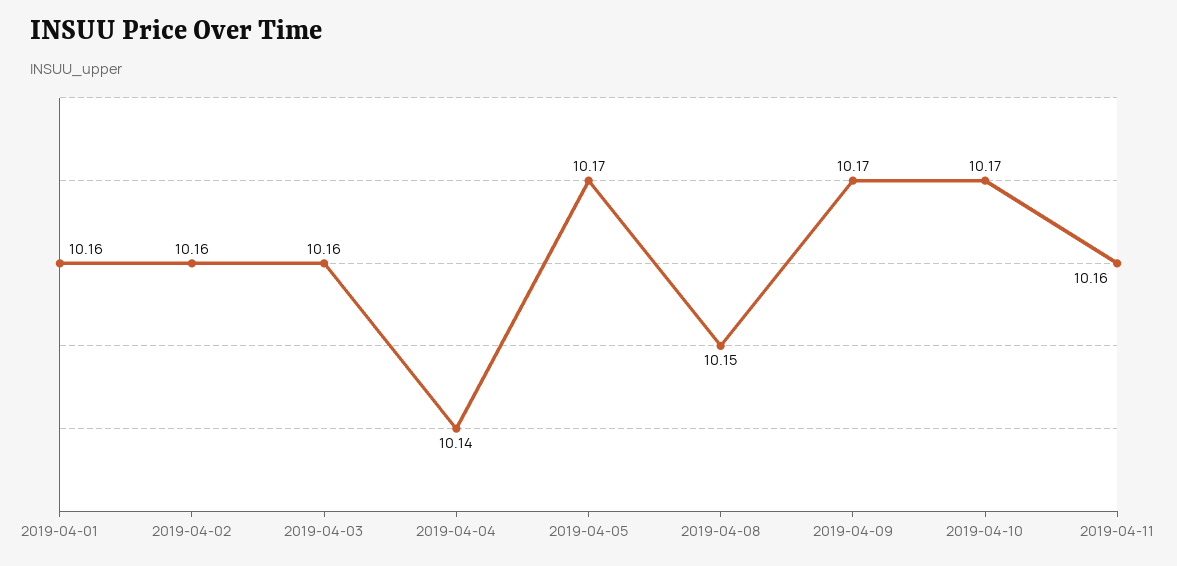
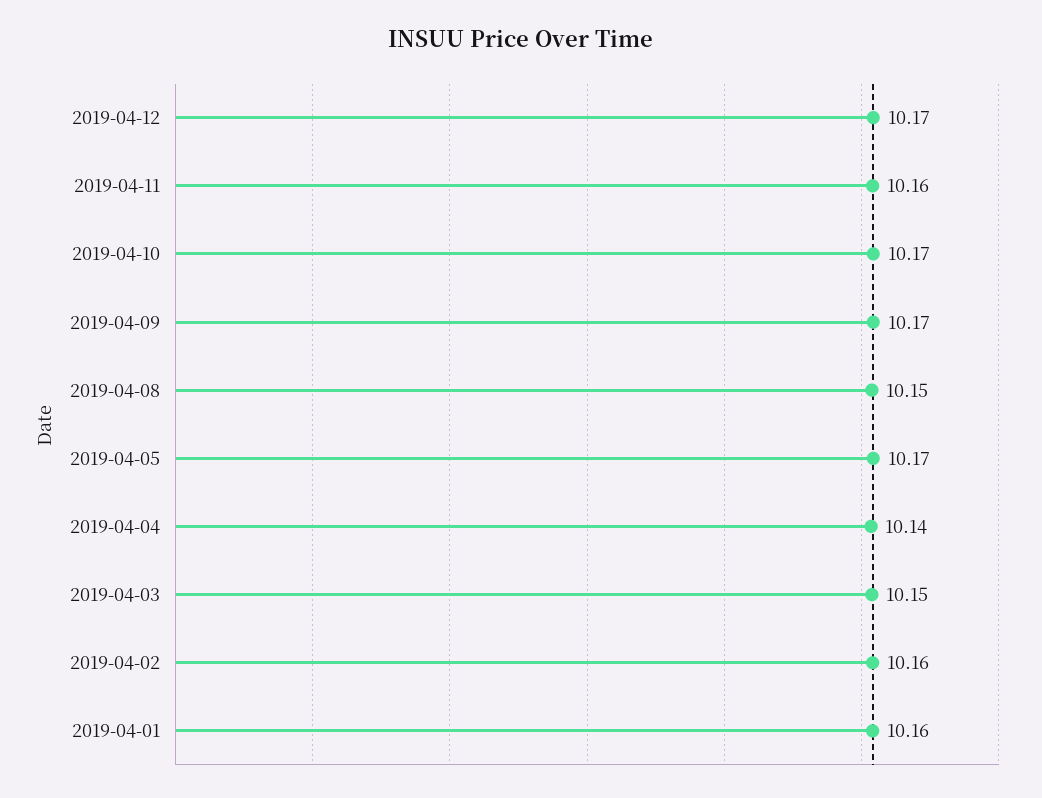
2019-04-03: 10.16 -> 10.15
2019-04-12: none -> 10.17

